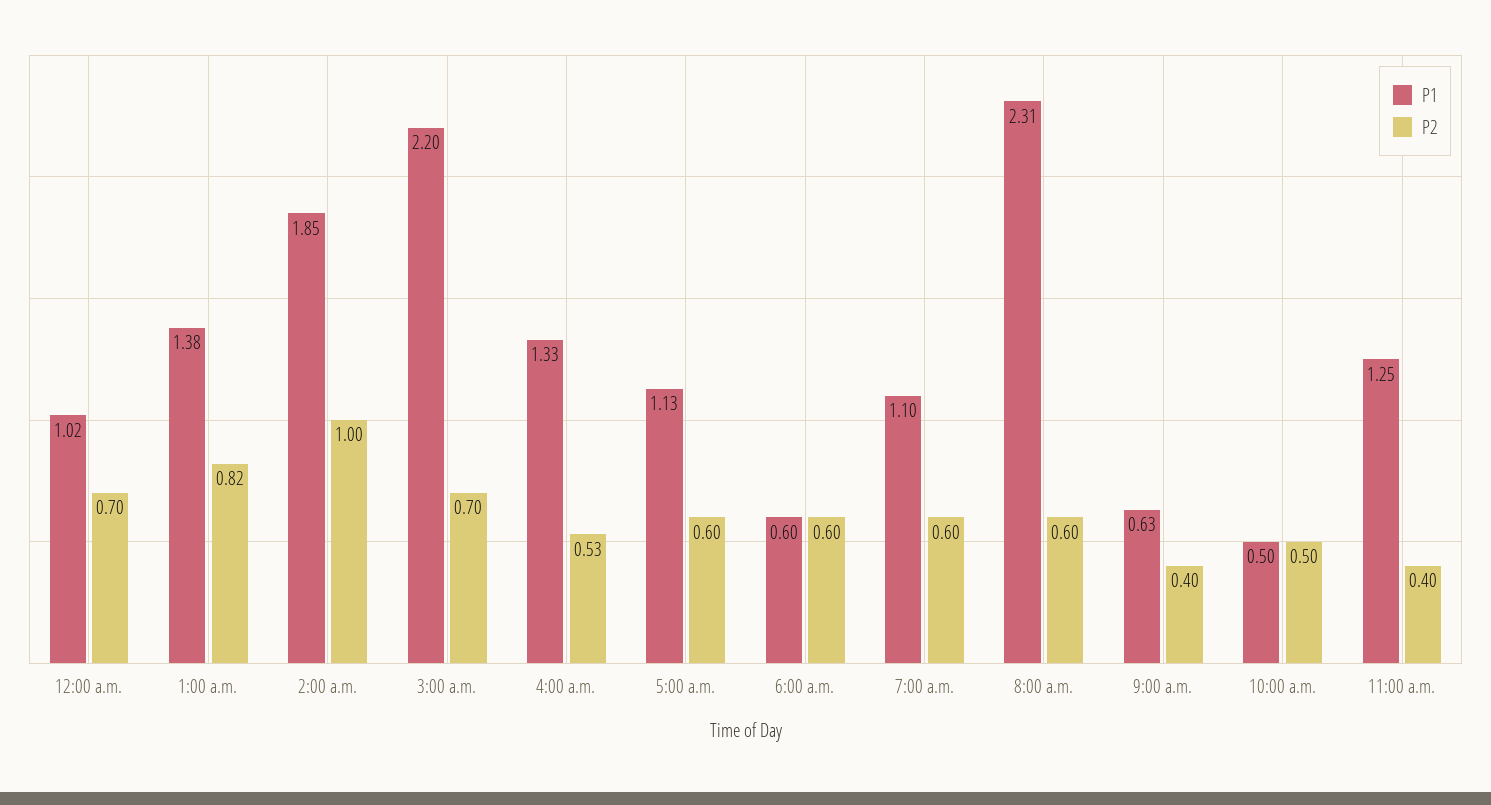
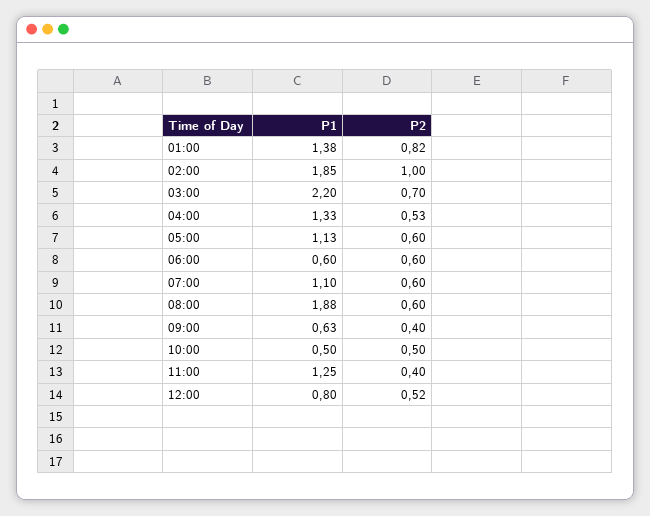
P1, 12:00 a.m.: 1.02 -> none
P2, 12:00 a.m.: 0.7 -> none
P1, 8:00 a.m.: 2.31 -> 1.88
P1, 12:00: none -> 0.8
P2, 12:00: none -> 0.52

